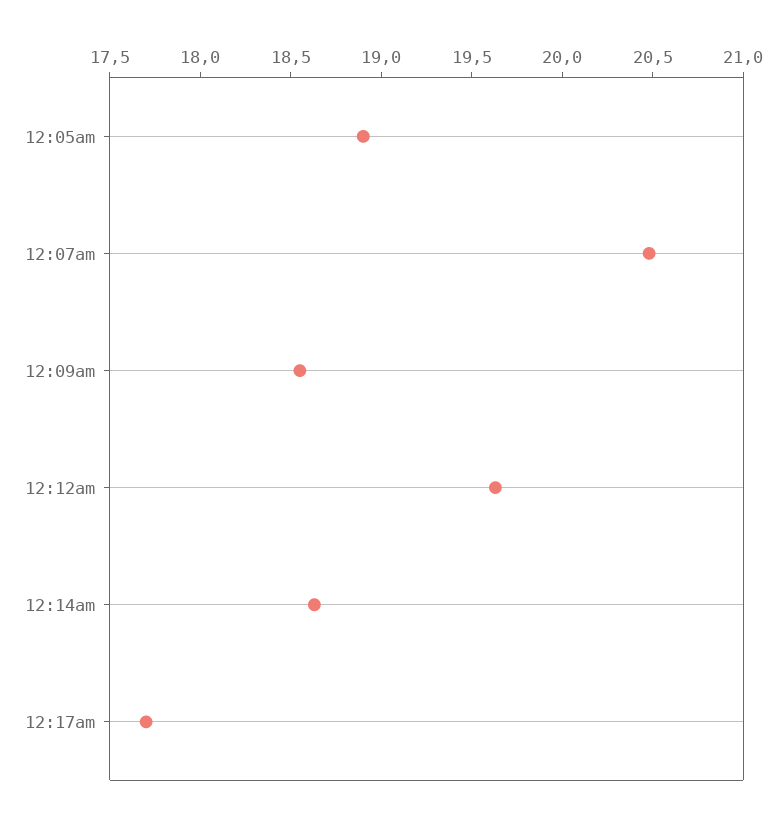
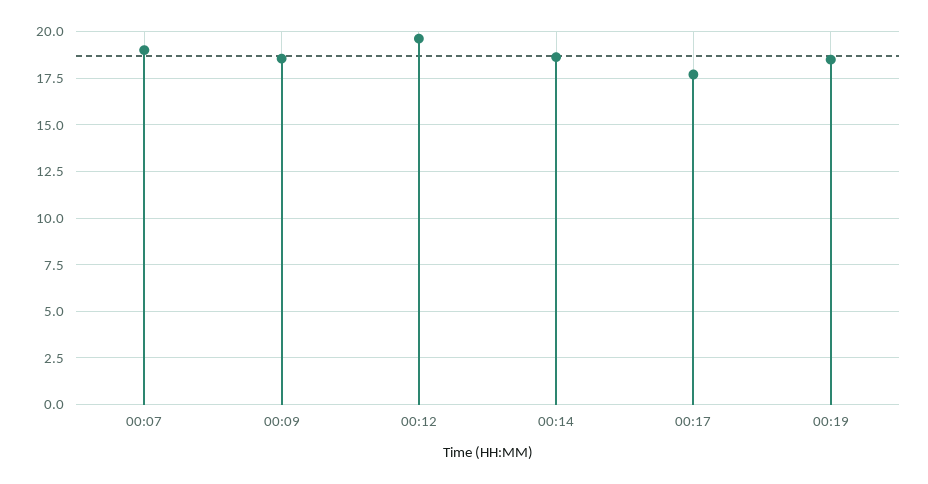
12:05am: 18.9 -> none
12:07am: 20.5 -> 19
00:19: none -> 18.5

